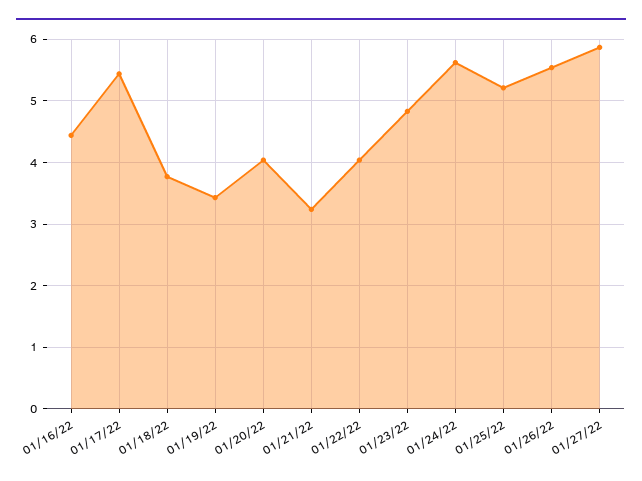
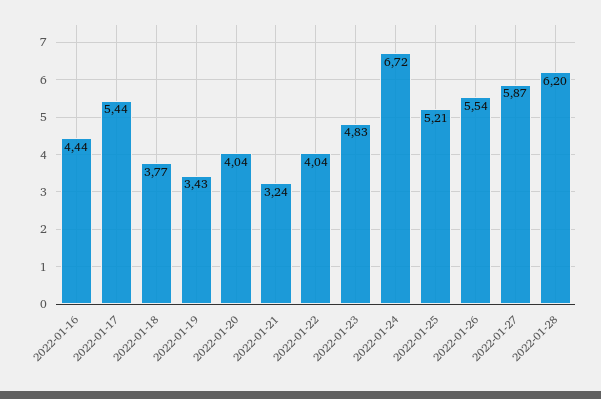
01/24/22: 5.6 -> 6.72
2022-01-28: none -> 6.2

